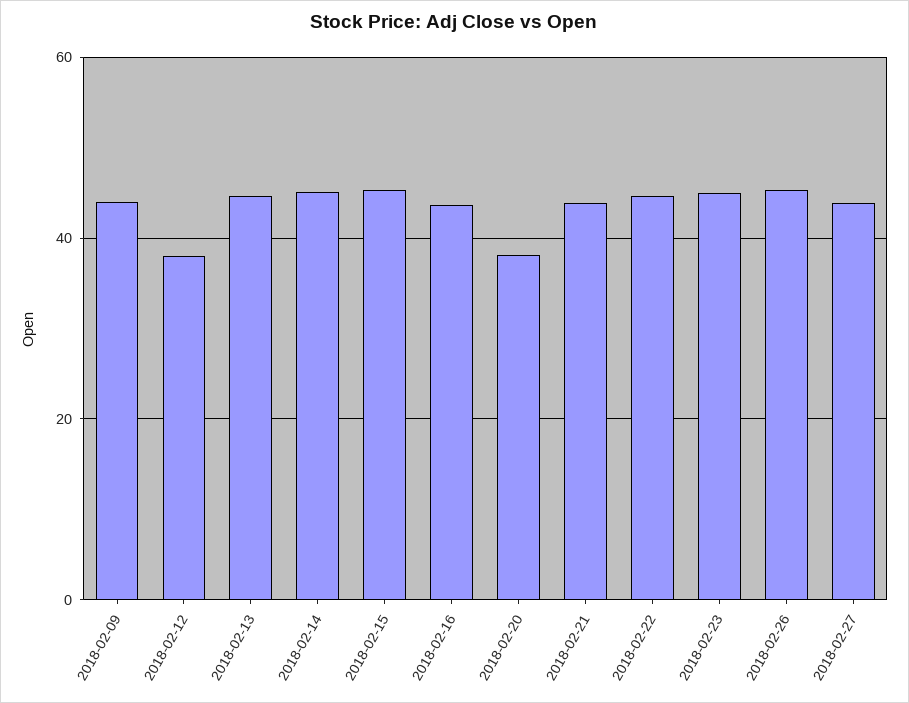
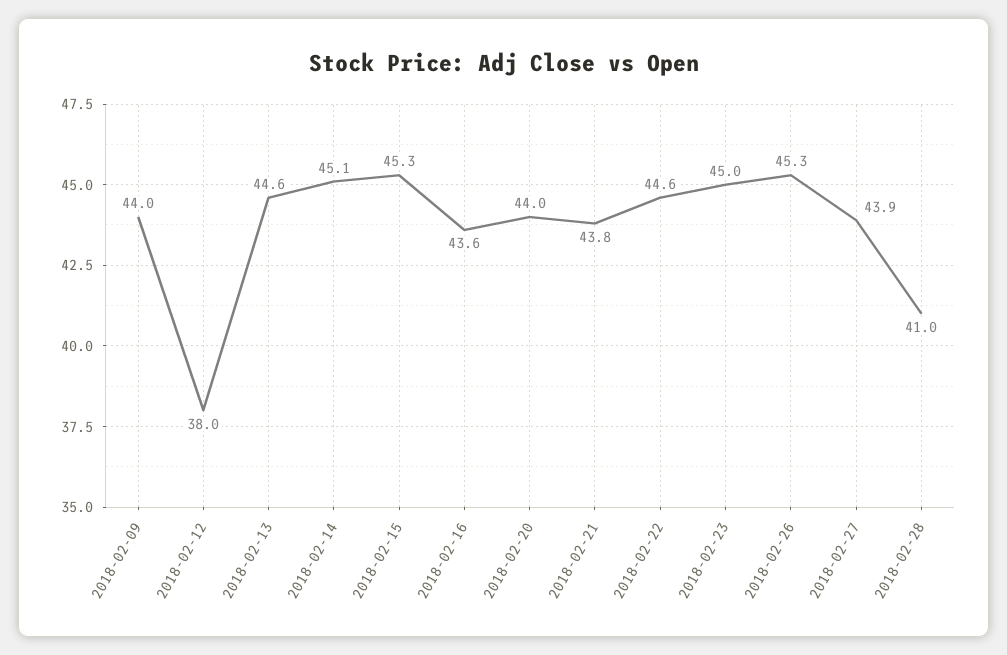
2018-02-20: 38 -> 44
2018-02-28: none -> 41

